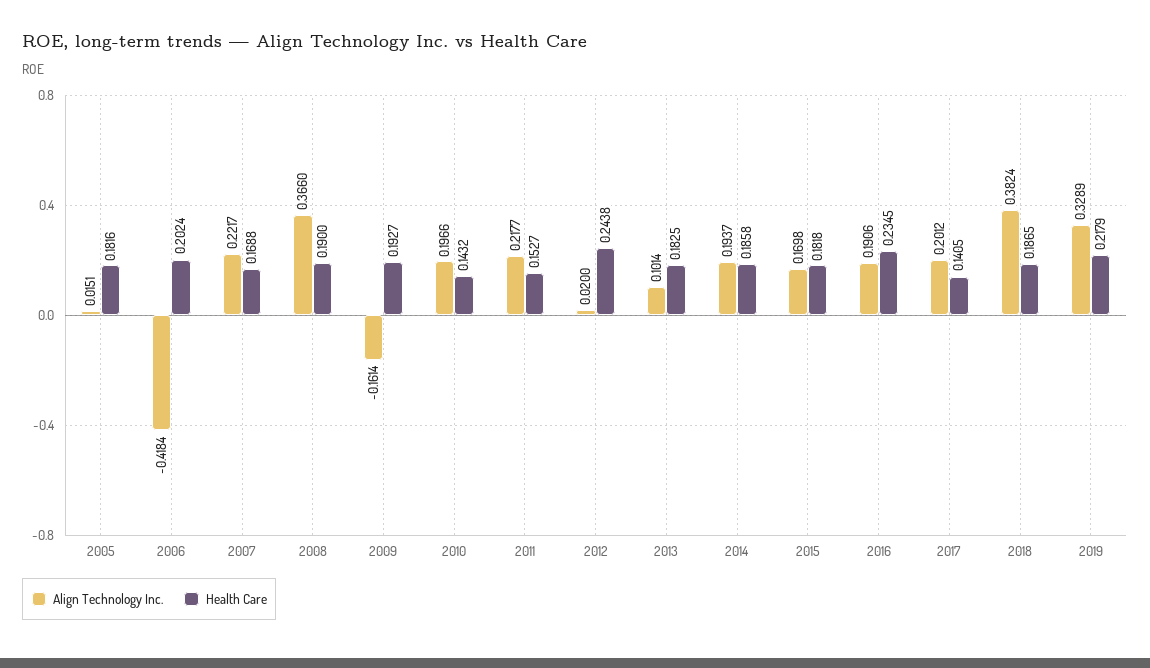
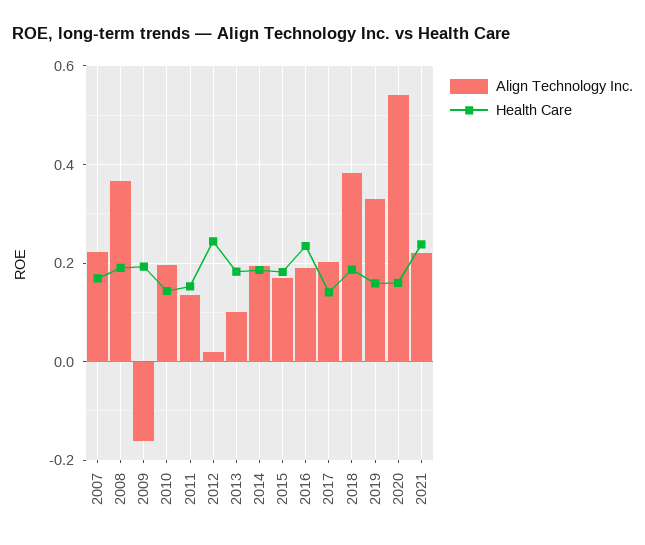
Align Technology Inc., 2005: 0.0151 -> none
Health Care, 2005: 0.1816 -> none
Align Technology Inc., 2006: -0.4184 -> none
Health Care, 2006: 0.2024 -> none
Align Technology Inc., 2011: 0.2177 -> 0.14
Health Care, 2019: 0.2179 -> 0.16
Align Technology Inc., 2020: none -> 0.54
Health Care, 2020: none -> 0.16
Align Technology Inc., 2021: none -> 0.22
Health Care, 2021: none -> 0.24

